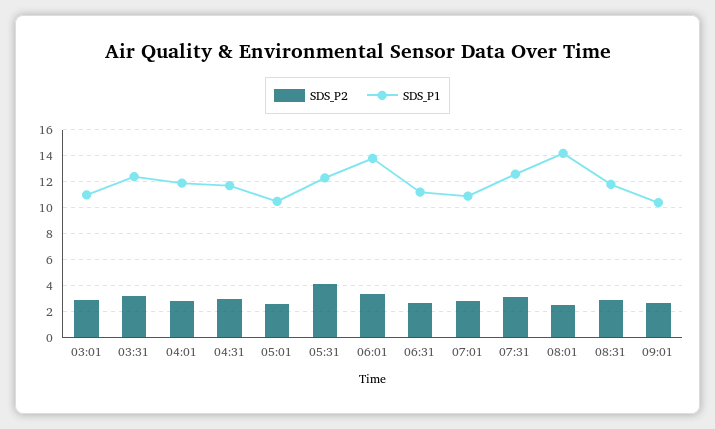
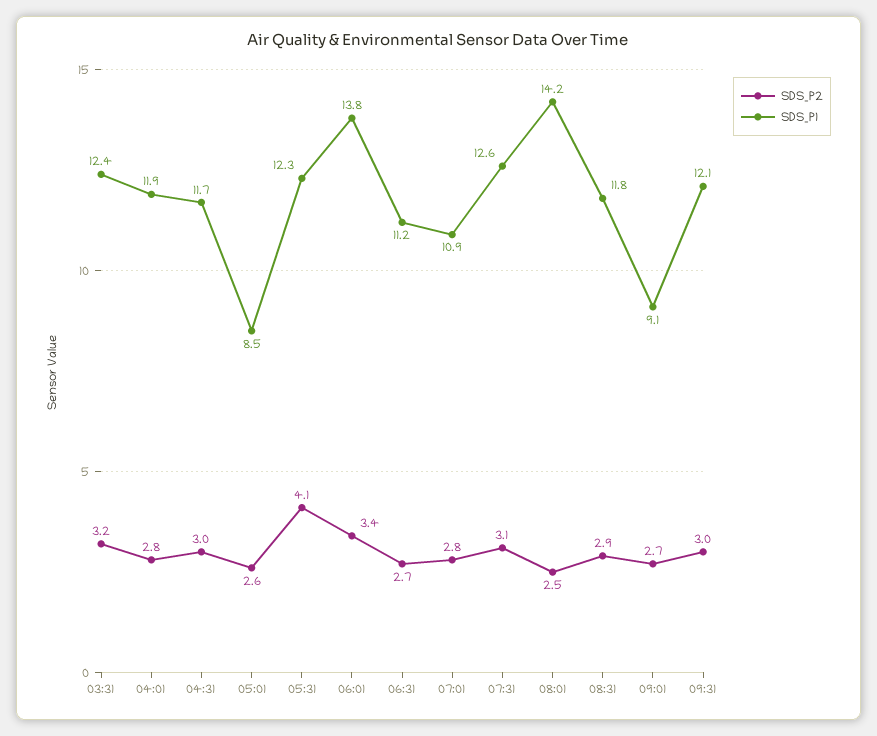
SDS_P2, 03:01: 3 -> none
SDS_P1, 03:01: 11 -> none
SDS_P1, 05:01: 10.5 -> 8.5
SDS_P1, 09:01: 10.5 -> 9.1
SDS_P2, 09:31: none -> 3
SDS_P1, 09:31: none -> 12.1

